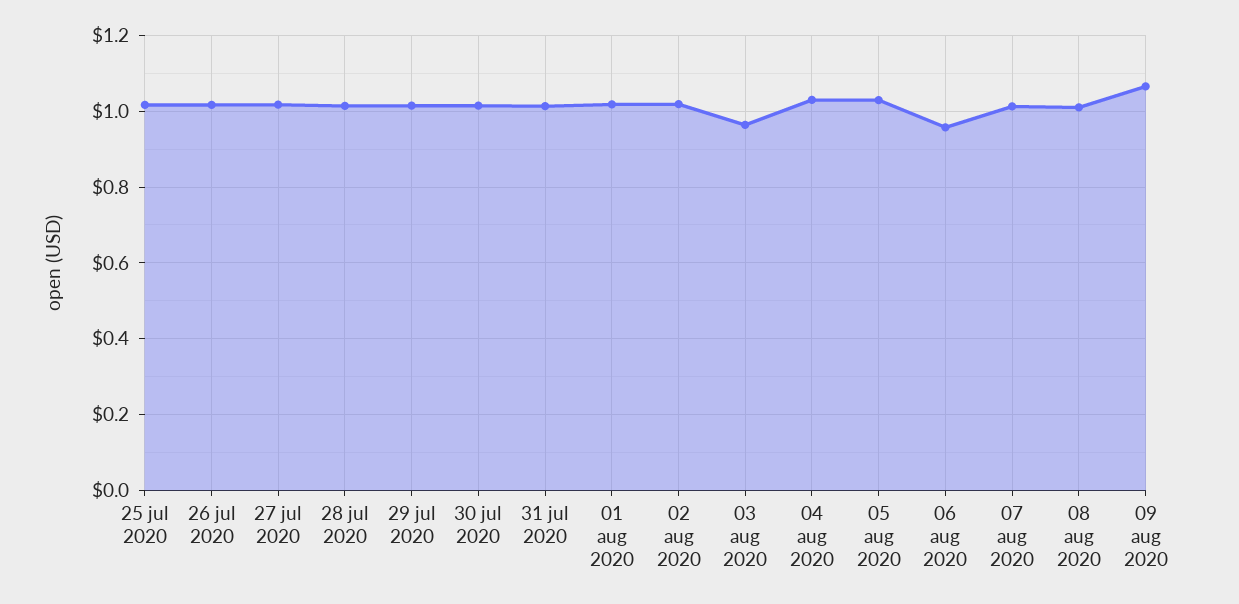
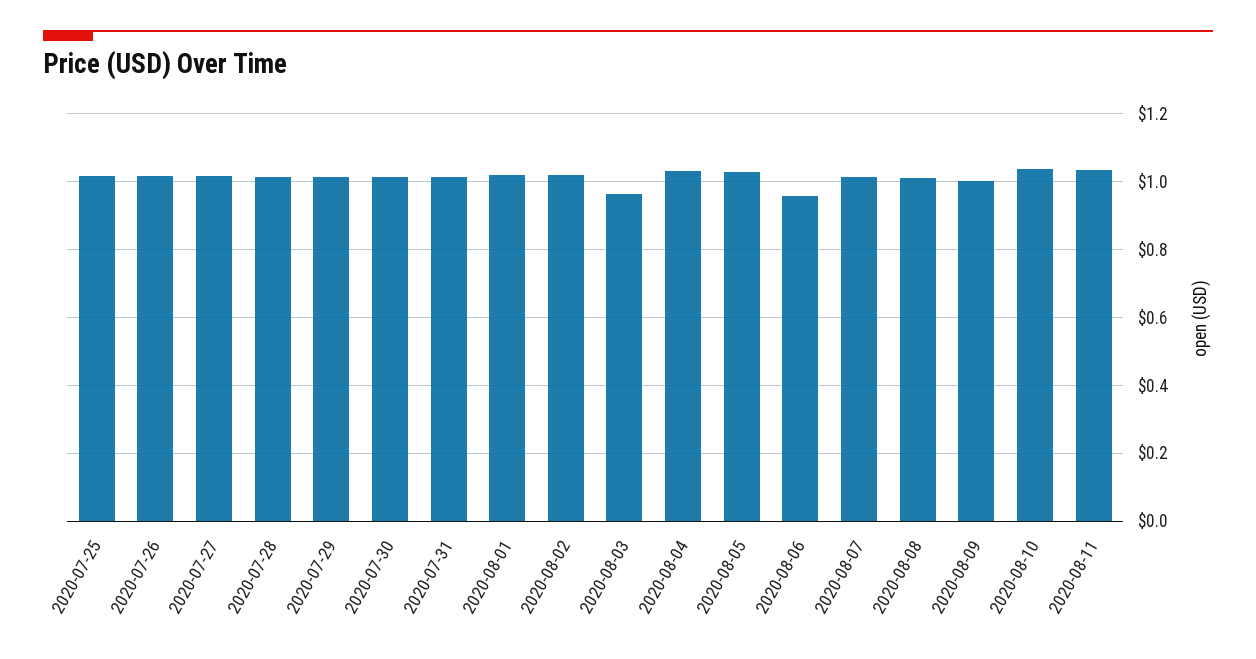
09 aug 2020: 1.06 -> 1
2020-08-10: none -> 1.04
2020-08-11: none -> 1.04

